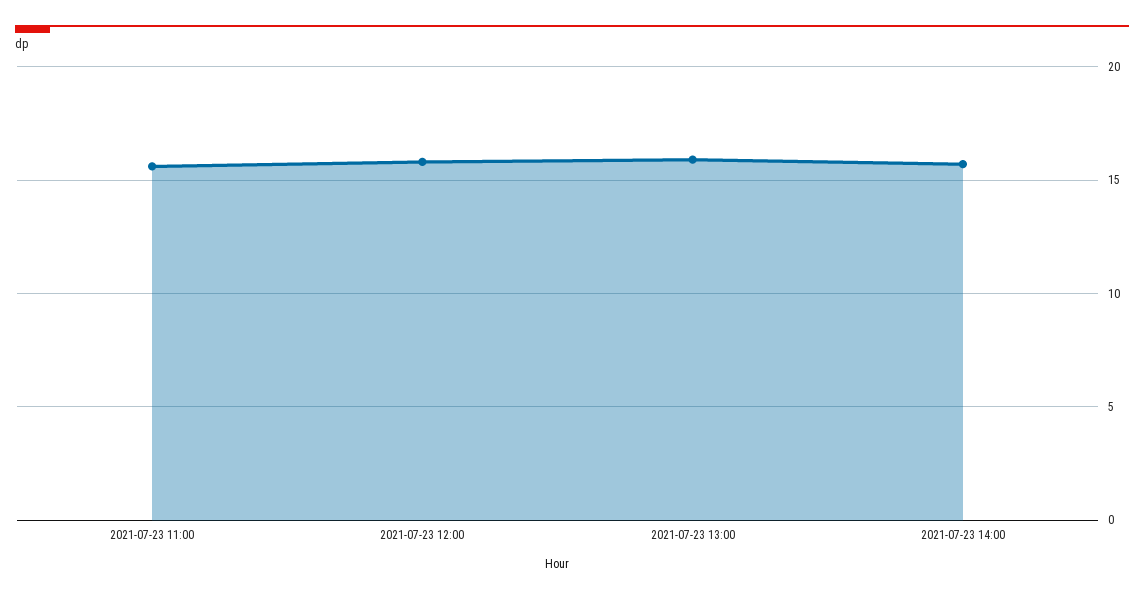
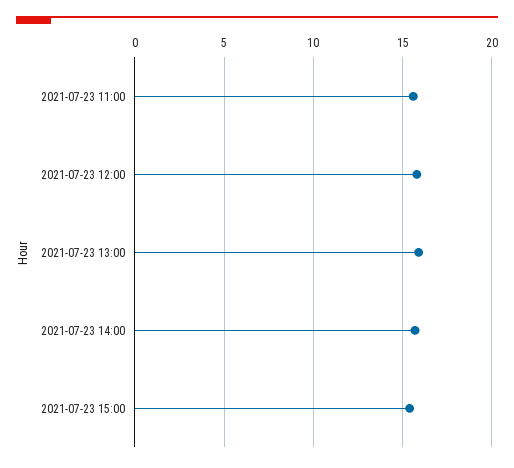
2021-07-23 15:00: none -> 15.5

